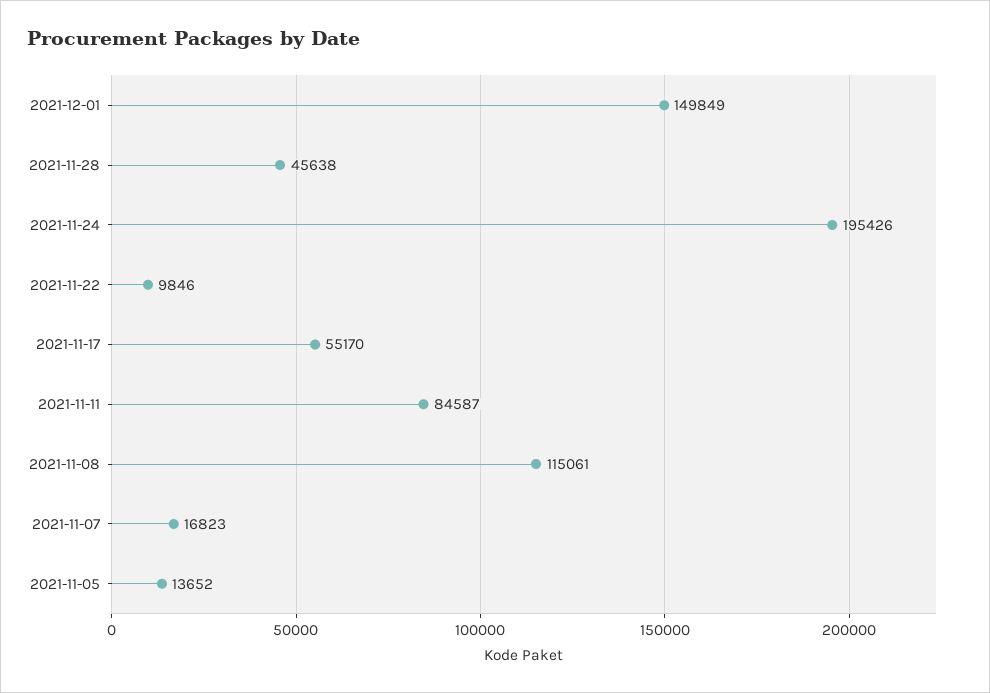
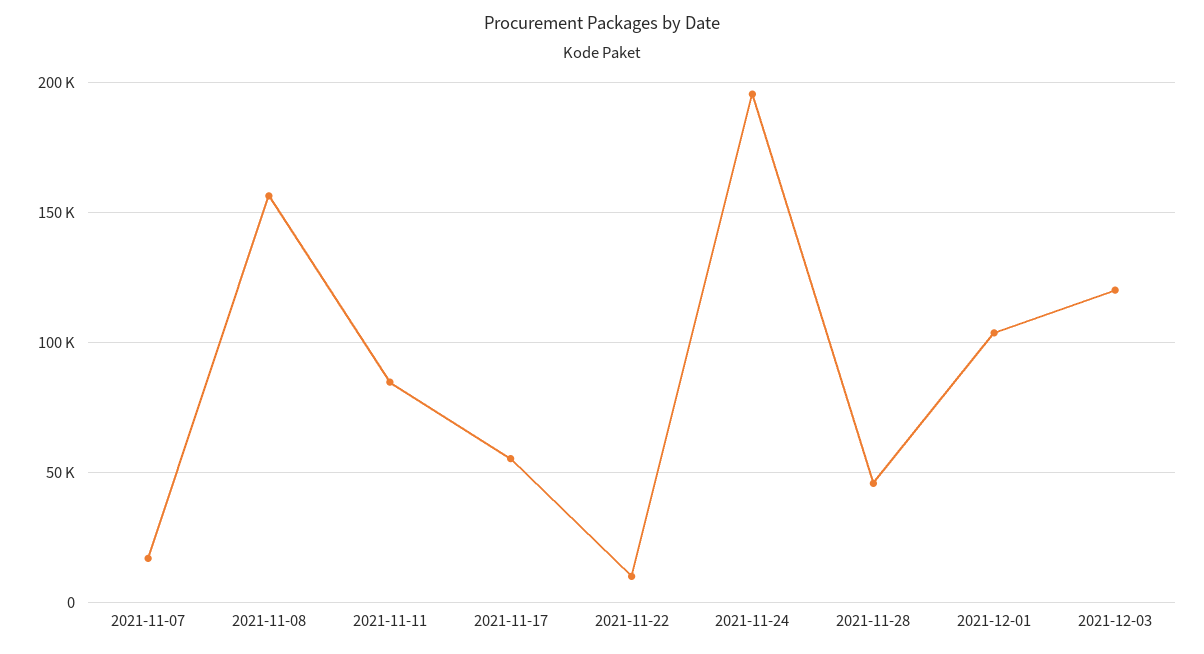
2021-12-01: 149849 -> 105000
2021-11-08: 115061 -> 155000
2021-11-05: 13652 -> none
2021-12-03: none -> 120000

